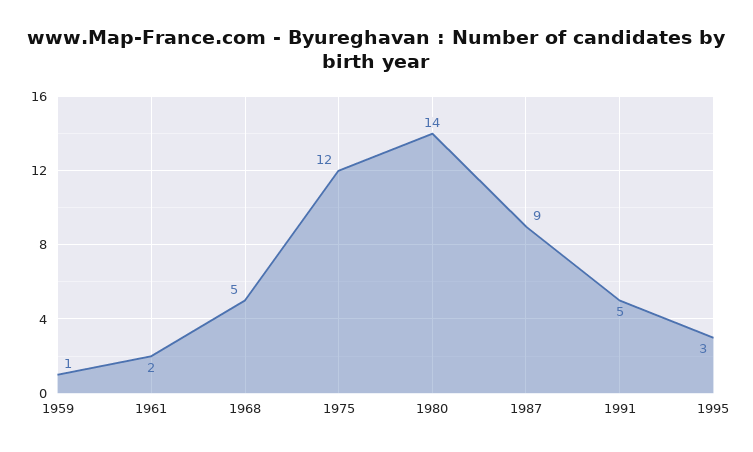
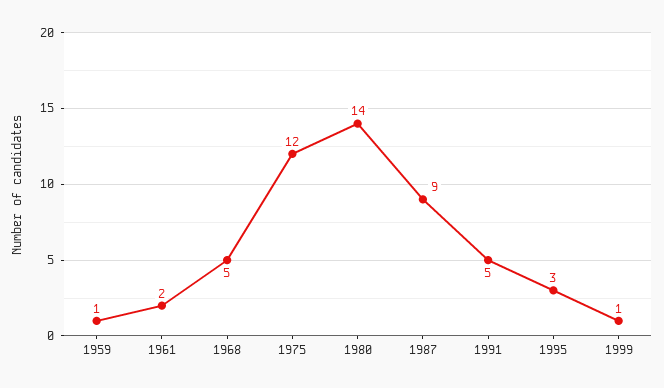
1999: none -> 1

